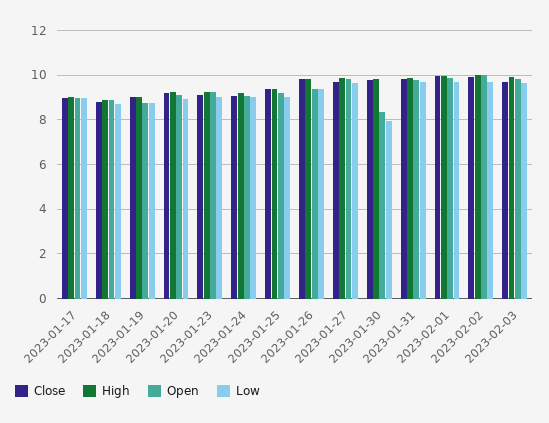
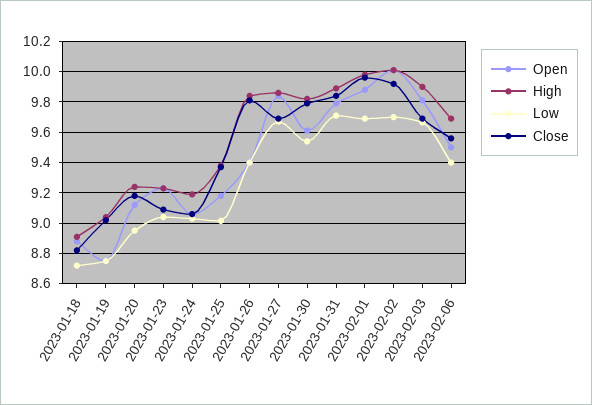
Close, 2023-01-17: 9 -> none
High, 2023-01-17: 9 -> none
Open, 2023-01-17: 9 -> none
Low, 2023-01-17: 9 -> none
Open, 2023-01-30: 8.5 -> 9.6
Low, 2023-01-30: 8 -> 9.55
Open, 2023-02-06: none -> 9.5
High, 2023-02-06: none -> 9.7
Low, 2023-02-06: none -> 9.4
Close, 2023-02-06: none -> 9.55

